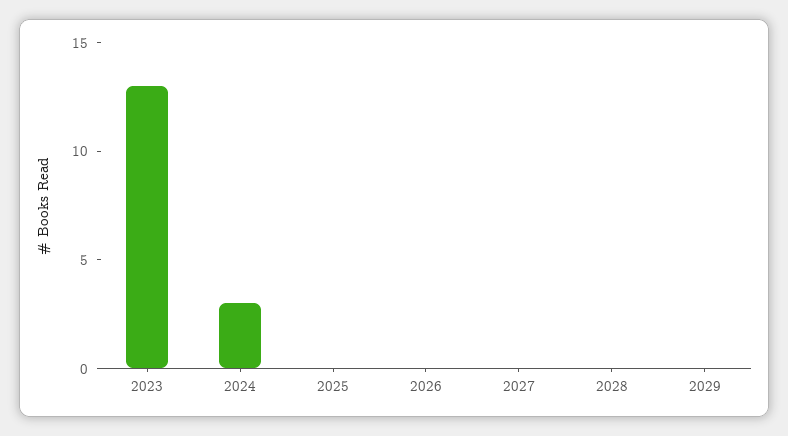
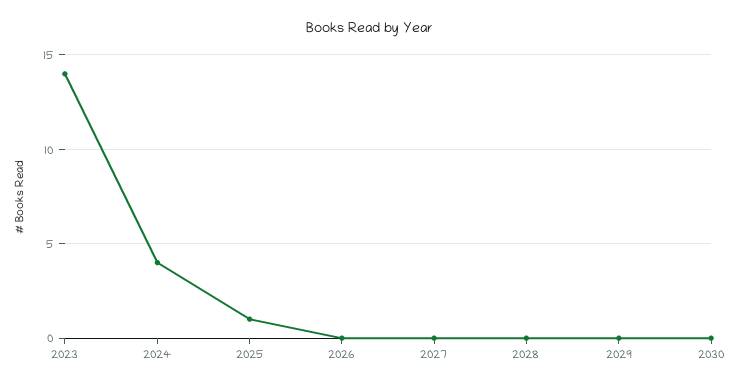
2023: 13 -> 14
2024: 3 -> 4
2025: 0 -> 1
2030: none -> 0

